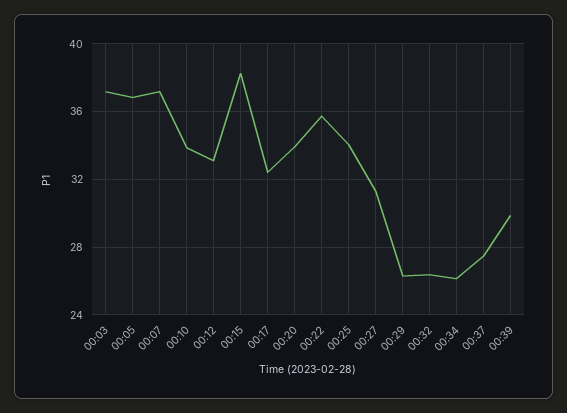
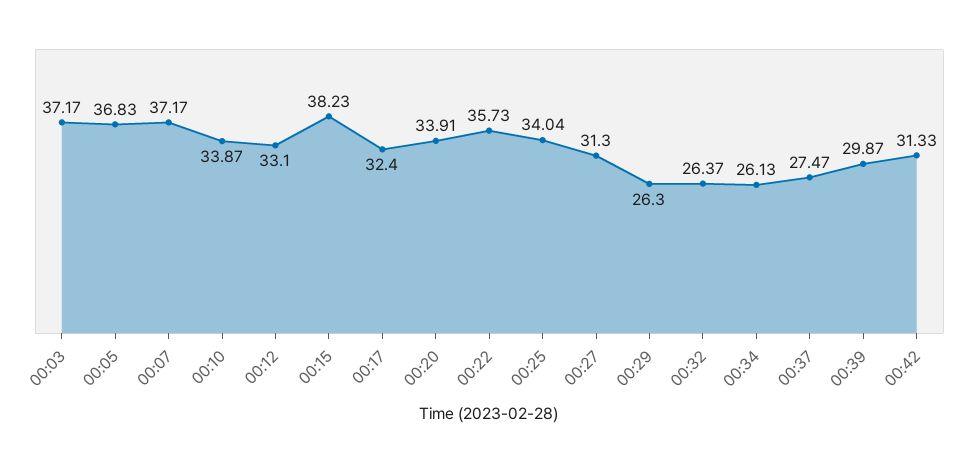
00:42: none -> 31.33

